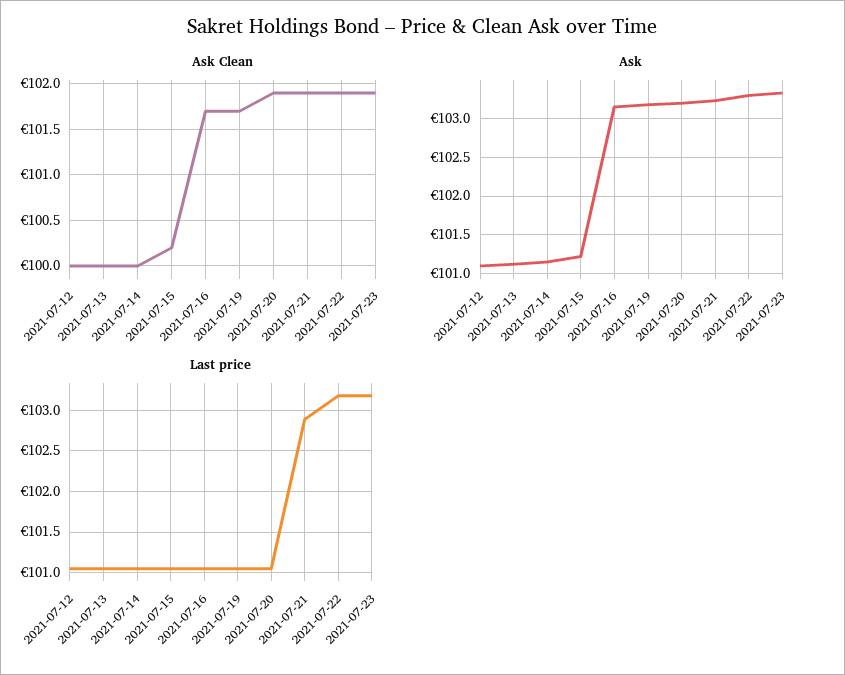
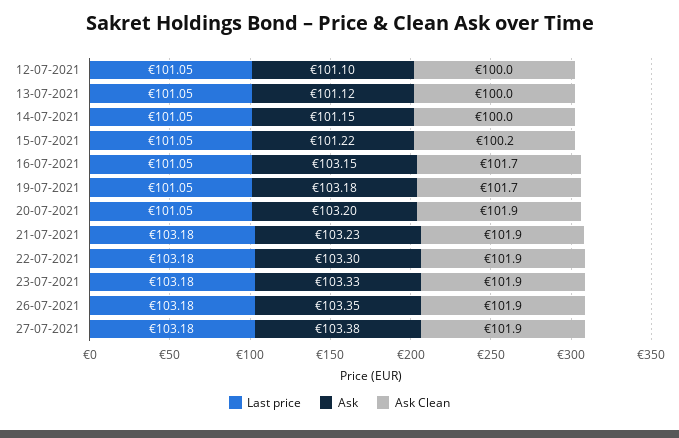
Last price, 2021-07-21: 102.9 -> 103.18
Last price, 26-07-2021: none -> 103.18
Ask, 26-07-2021: none -> 103.35
Ask Clean, 26-07-2021: none -> 101.9
Last price, 27-07-2021: none -> 103.18
Ask, 27-07-2021: none -> 103.38
Ask Clean, 27-07-2021: none -> 101.9

